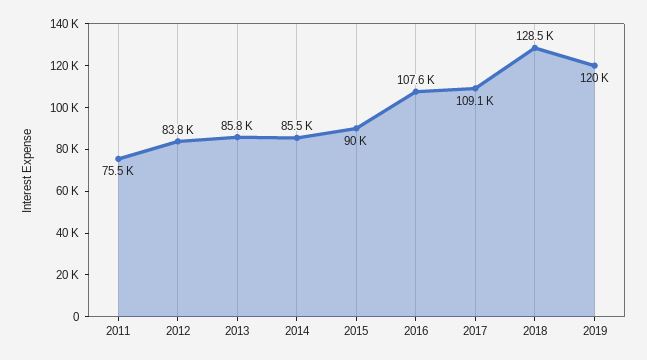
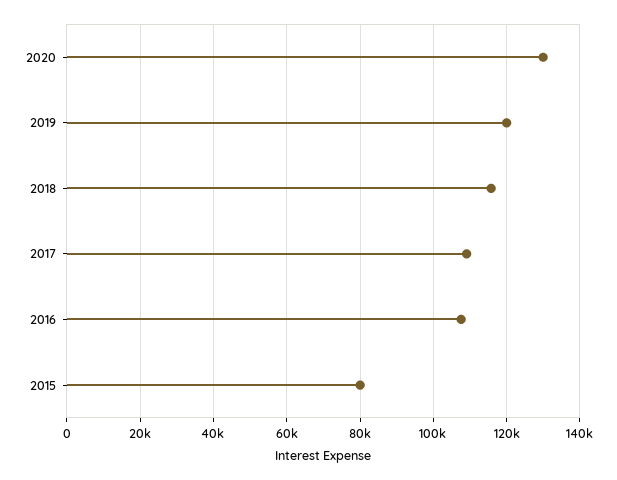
2011: 75500 -> none
2012: 83800 -> none
2013: 85800 -> none
2014: 85500 -> none
2015: 90000 -> 80000
2018: 128500 -> 116000
2020: none -> 130000

